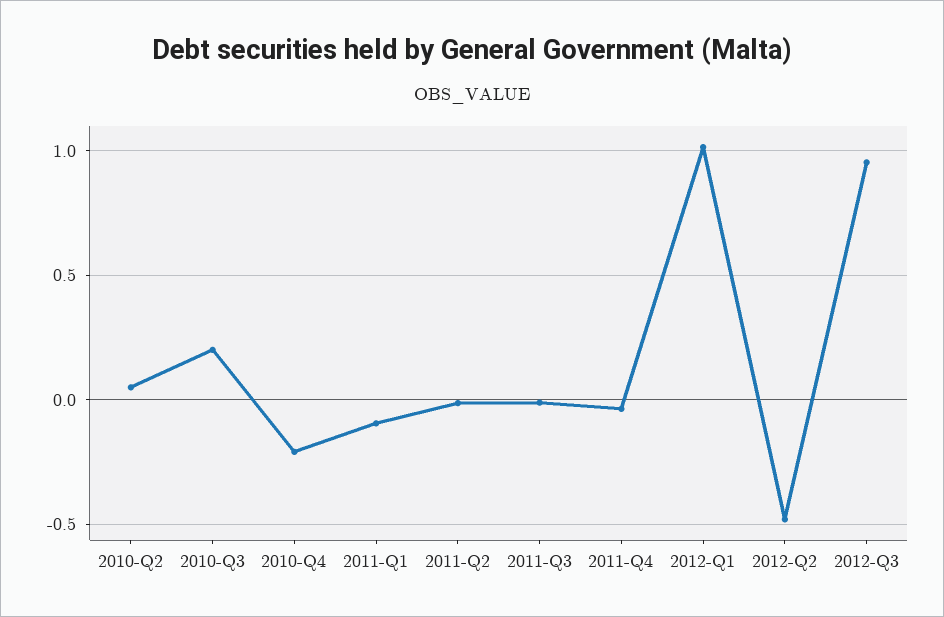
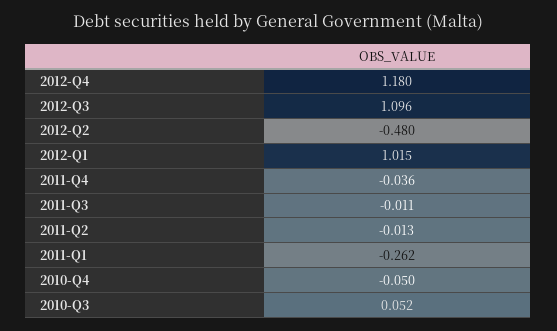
2010-Q2: 0.05 -> none
2010-Q3: 0.2 -> 0.052
2010-Q4: -0.2 -> -0.05
2011-Q1: -0.1 -> -0.262
2012-Q3: 0.95 -> 1.096
2012-Q4: none -> 1.18

